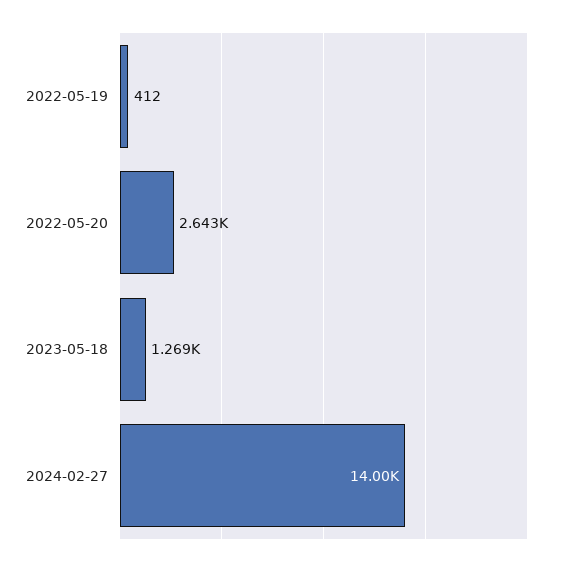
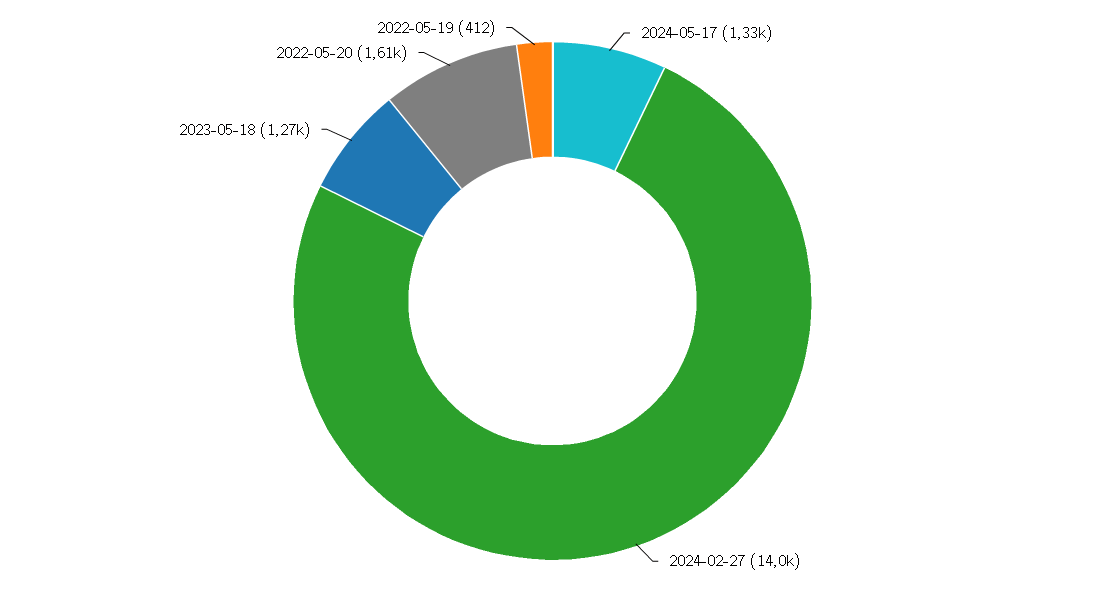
2022-05-20: 2643 -> 1610
2024-05-17: none -> 1330

